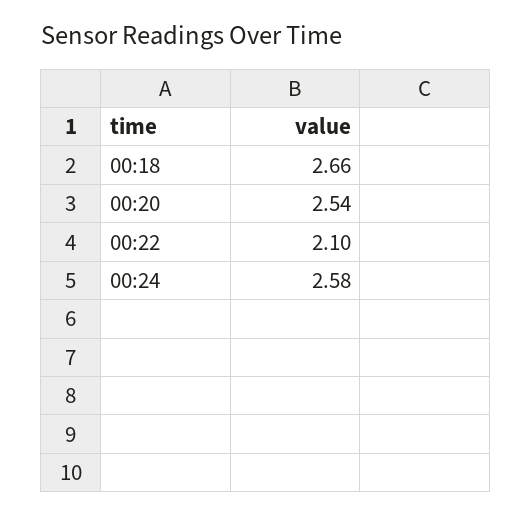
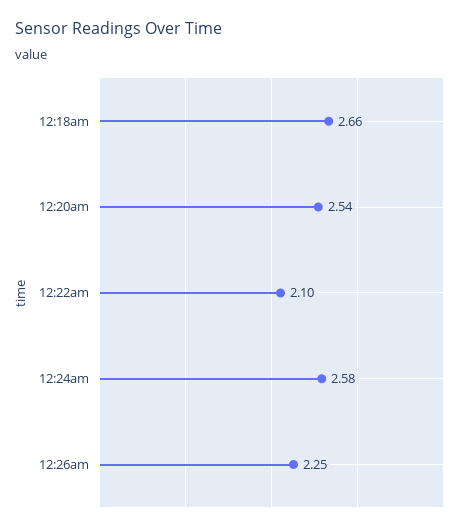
12:26am: none -> 2.25

